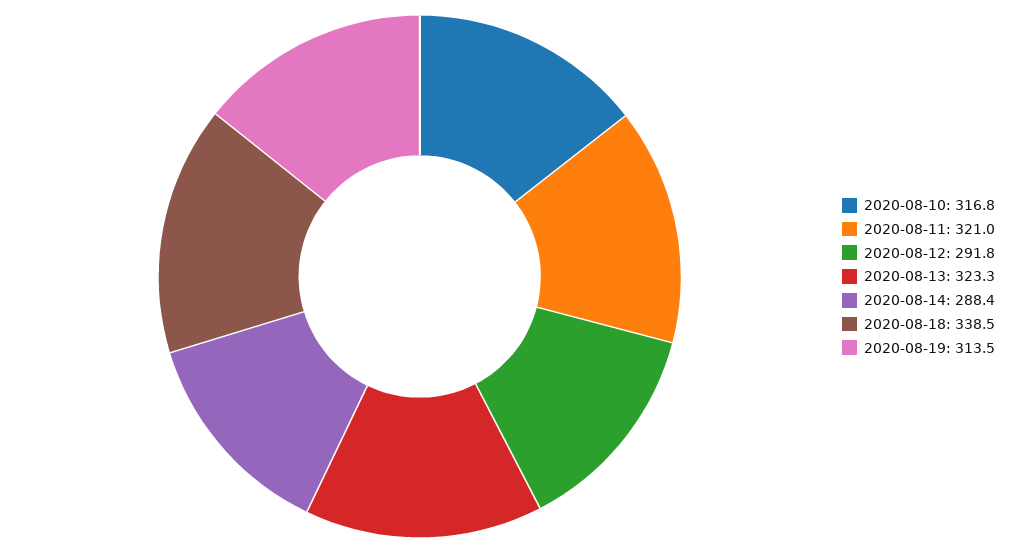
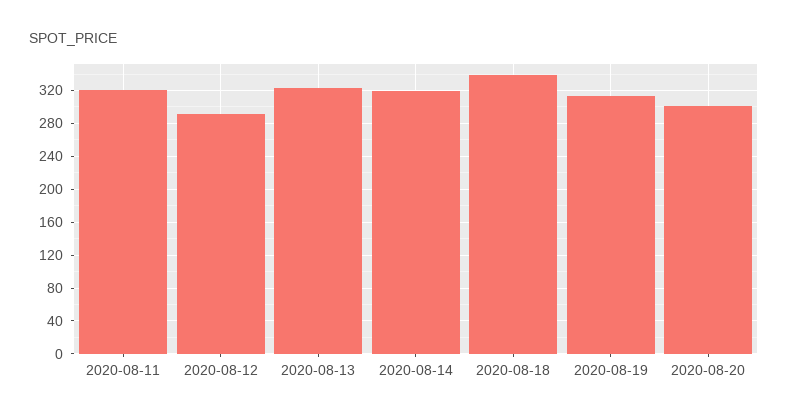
2020-08-10: 316.8 -> none
2020-08-14: 288.4 -> 320
2020-08-20: none -> 300

